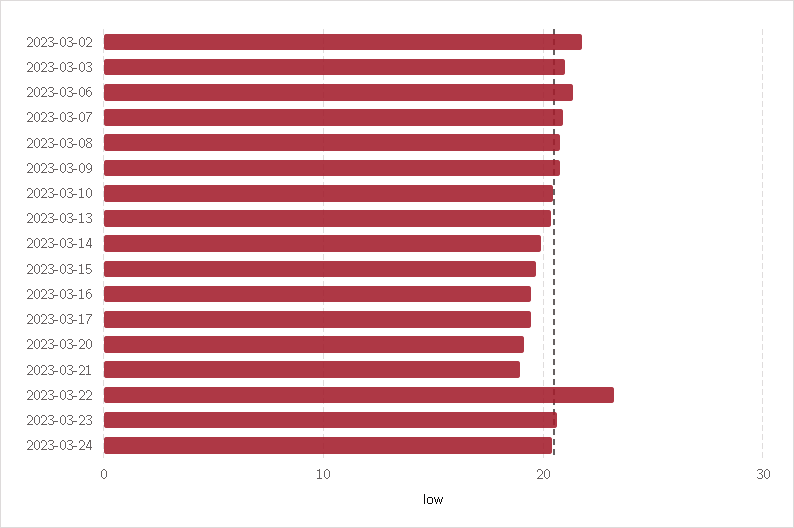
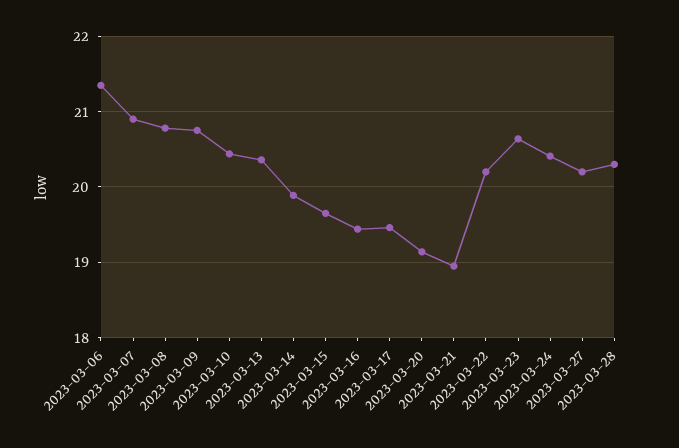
2023-03-02: 22 -> none
2023-03-03: 21 -> none
2023-03-22: 23 -> 20.2
2023-03-27: none -> 20.2
2023-03-28: none -> 20.3

